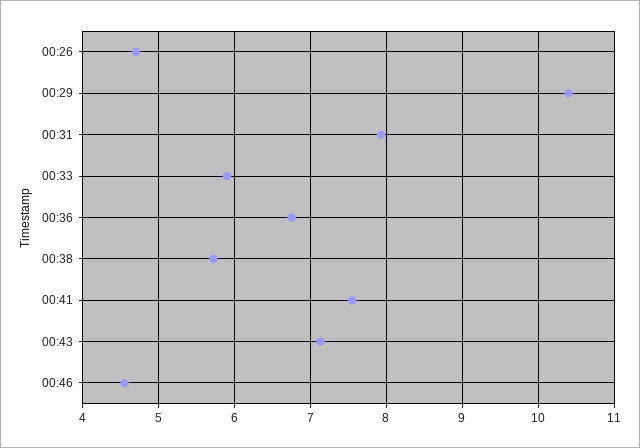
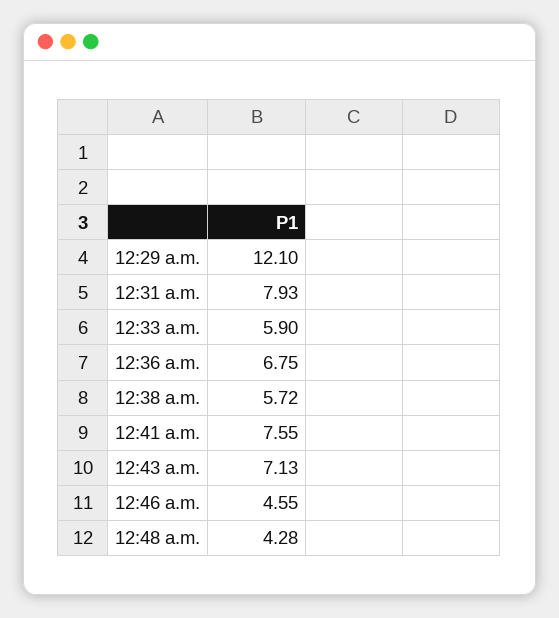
00:26: 4.7 -> none
00:29: 10.4 -> 12.1
12:48 a.m.: none -> 4.28

